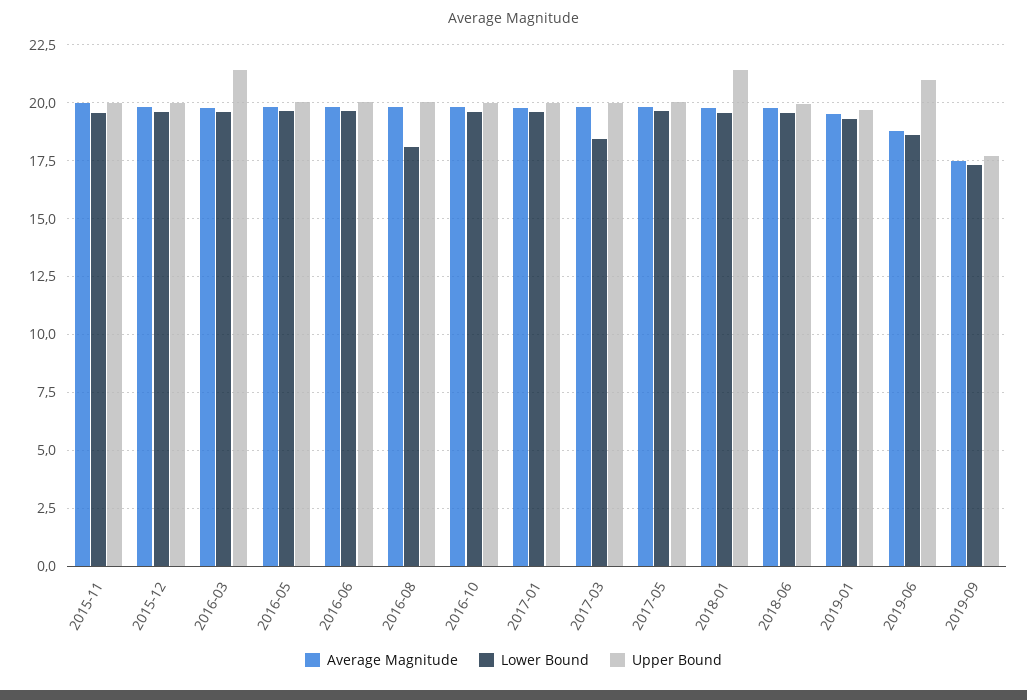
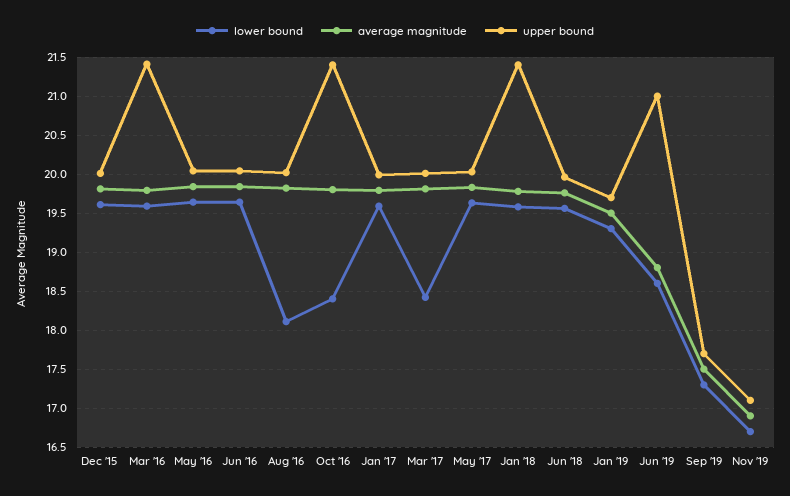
Average Magnitude, 2015-11: 20 -> none
Lower Bound, 2015-11: 19.5 -> none
Upper Bound, 2015-11: 20 -> none
Lower Bound, 2016-10: 19.5 -> 18.4
Upper Bound, 2016-10: 20 -> 21.4
Lower Bound, Nov '19: none -> 16.7
Average Magnitude, Nov '19: none -> 16.9
Upper Bound, Nov '19: none -> 17.1

